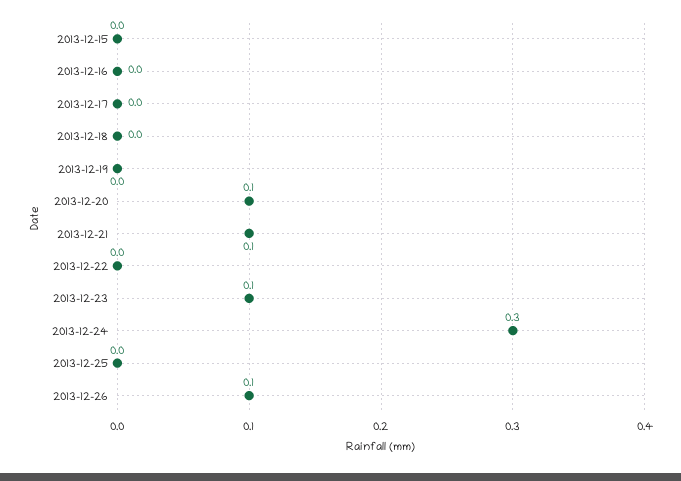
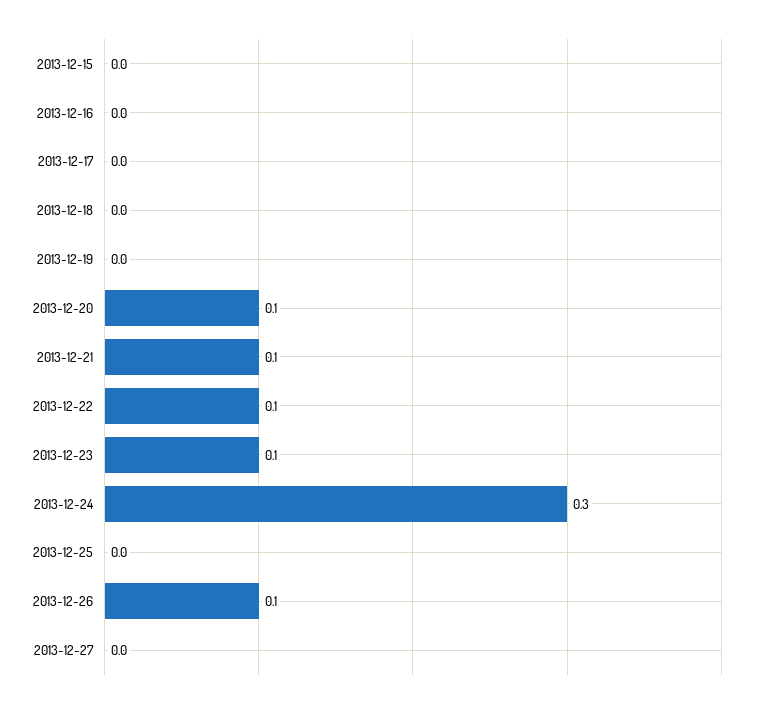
2013-12-22: 0 -> 0.1
2013-12-27: none -> 0

